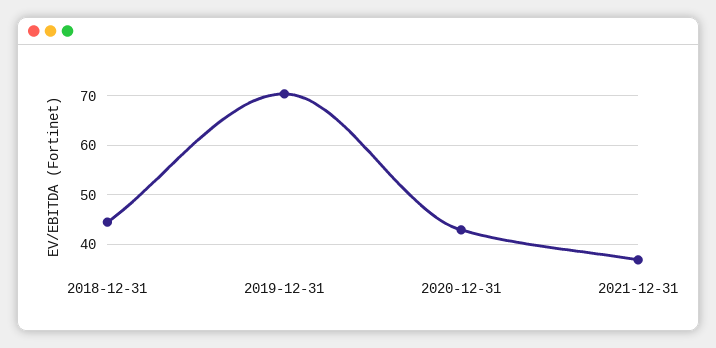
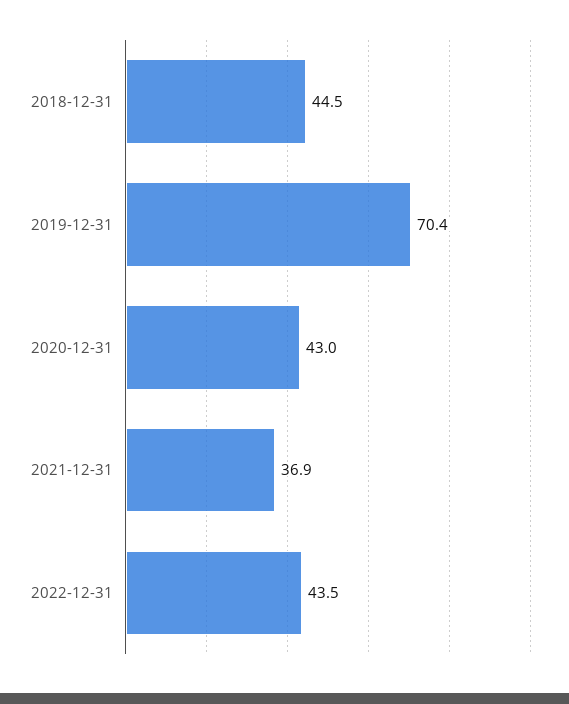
2022-12-31: none -> 43.5

